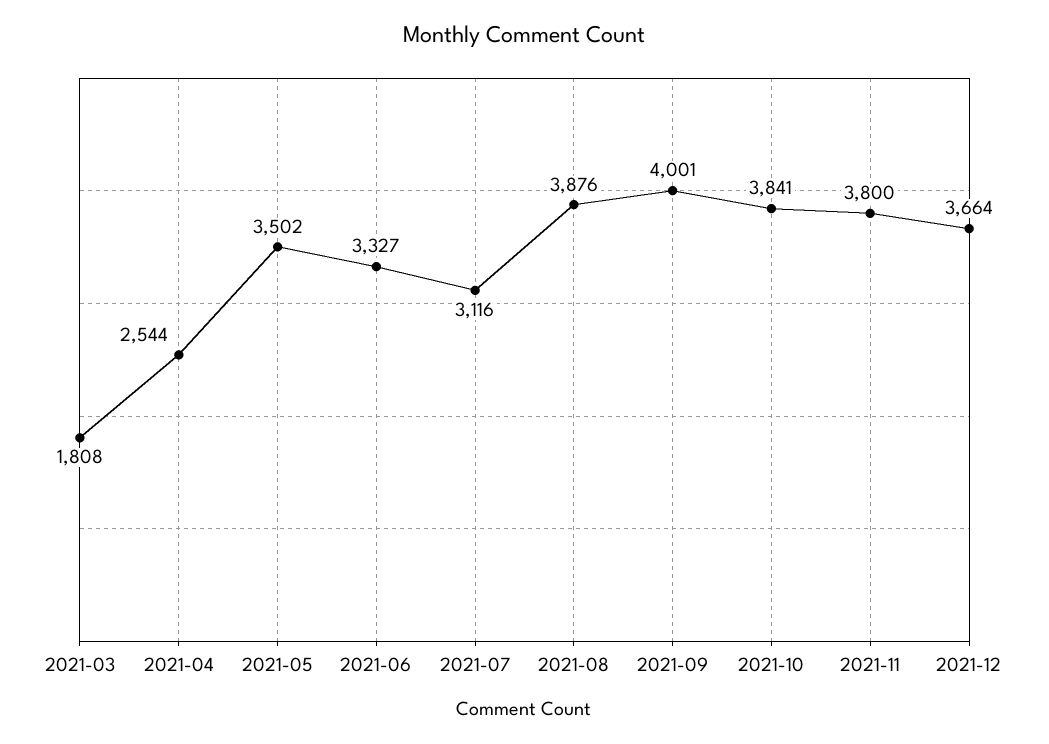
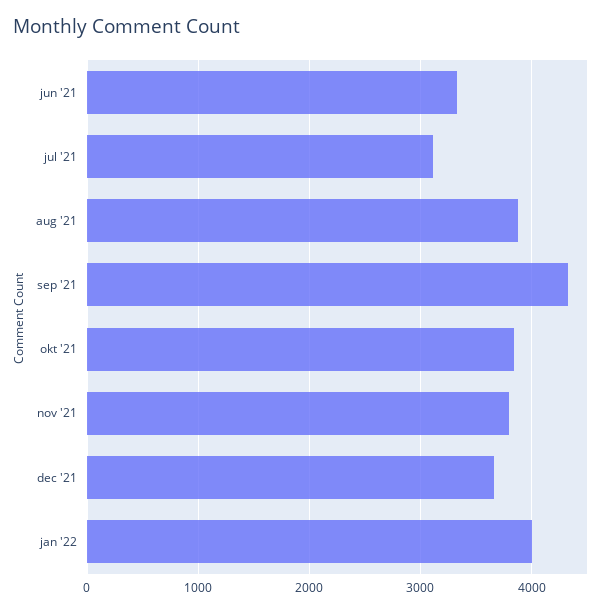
2021-03: 1808 -> none
2021-04: 2544 -> none
2021-05: 3502 -> none
2021-09: 4001 -> 4300
jan '22: none -> 4000

